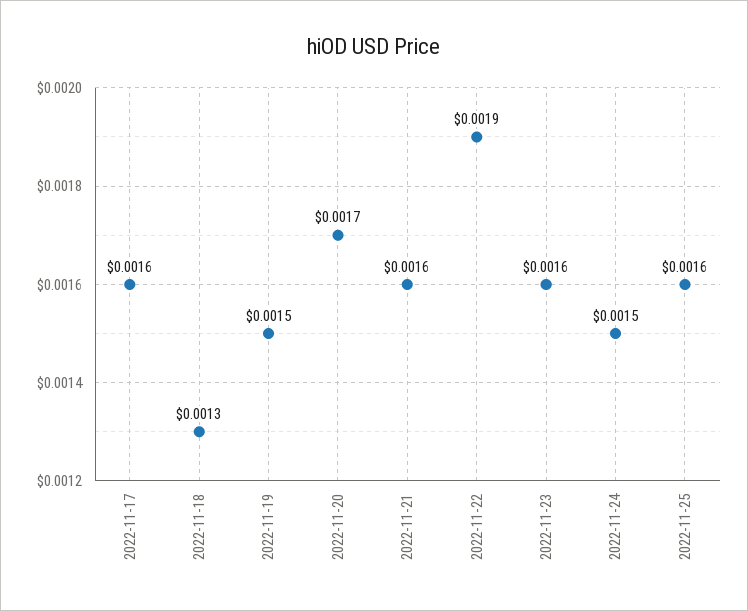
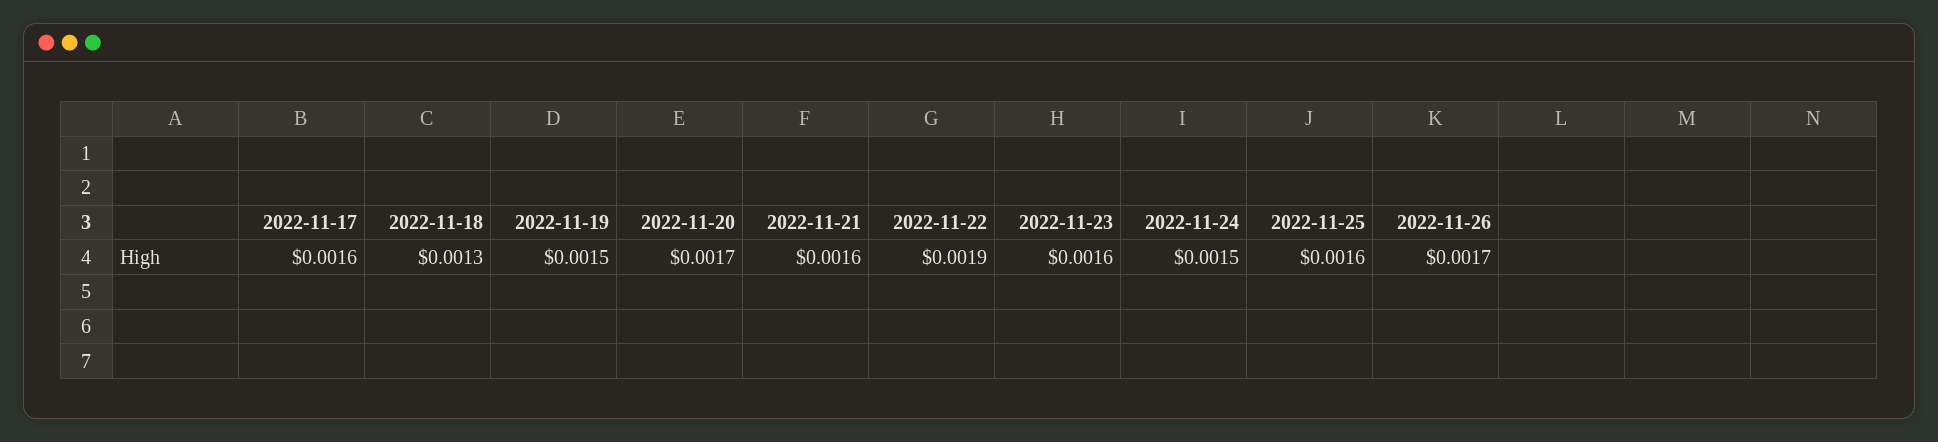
2022-11-26: none -> 0.0017

